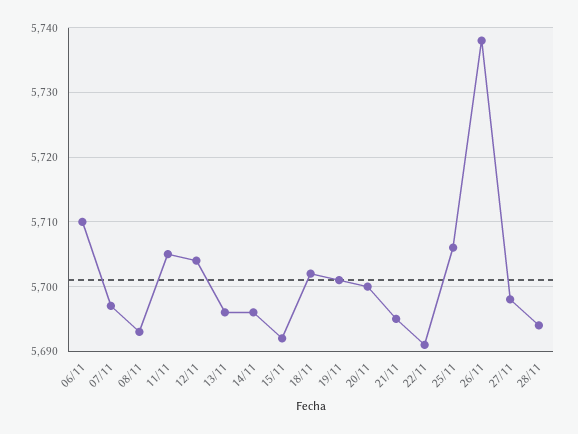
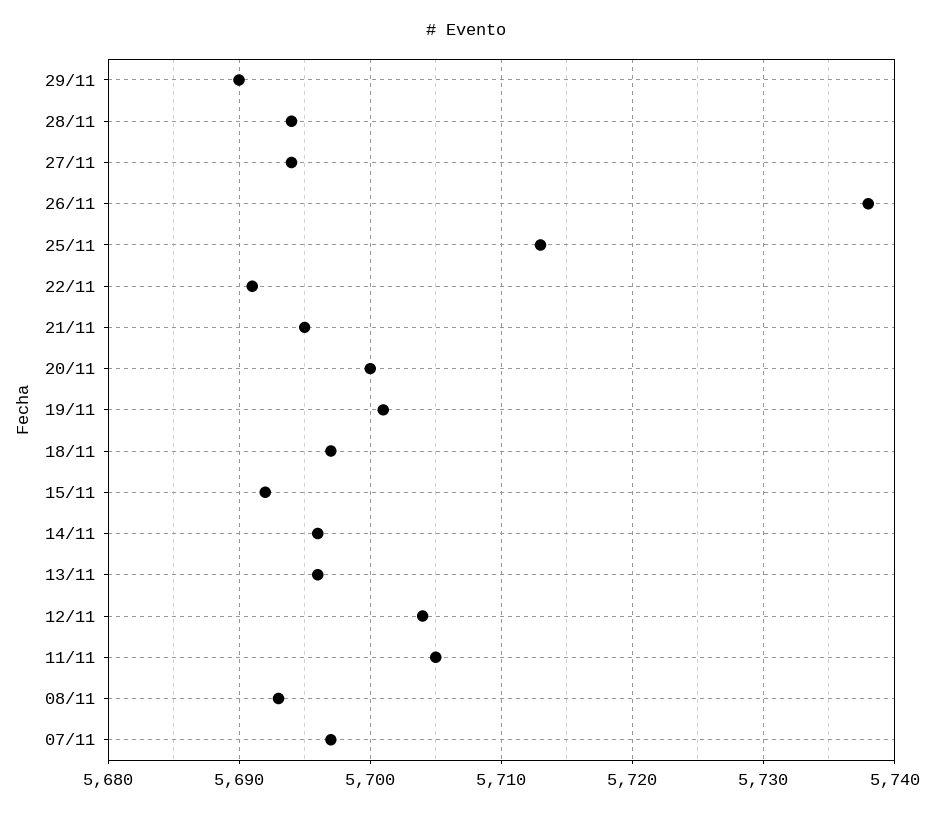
06/11: 5710 -> none
18/11: 5702 -> 5697
25/11: 5706 -> 5713
27/11: 5698 -> 5694
29/11: none -> 5690

